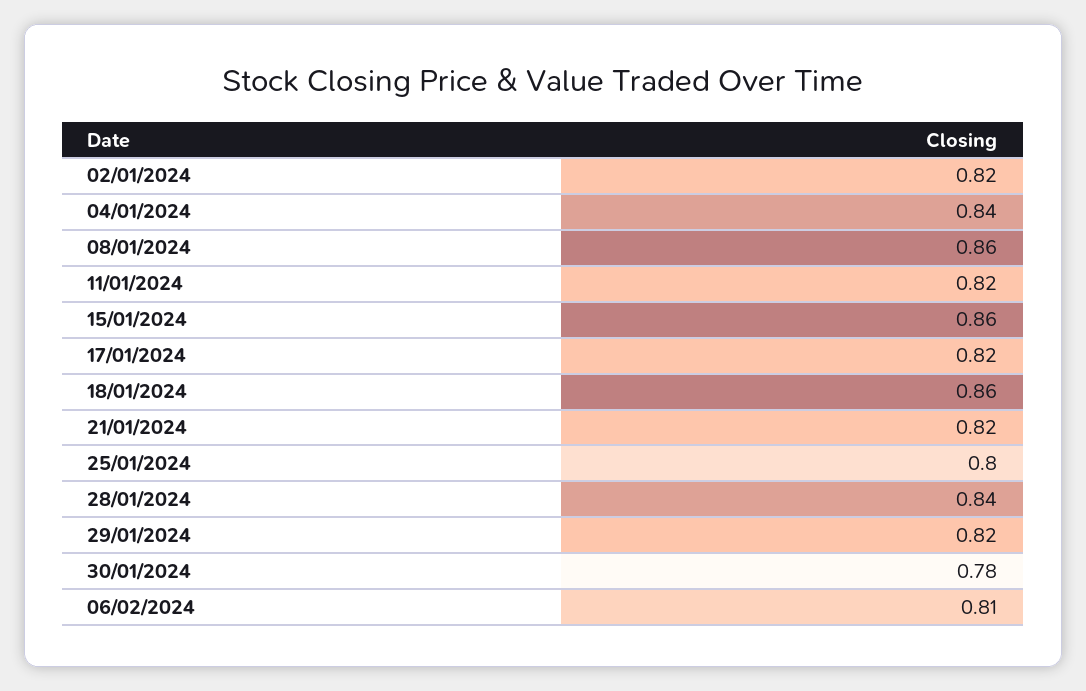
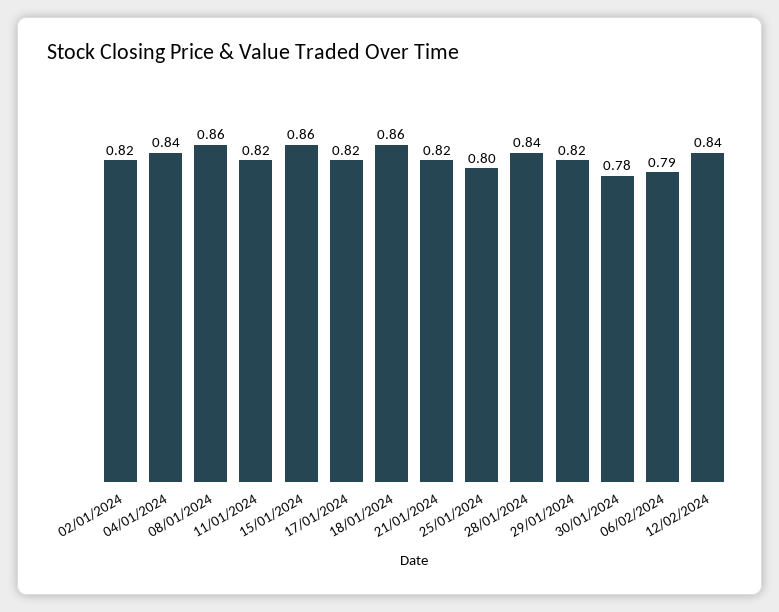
06/02/2024: 0.81 -> 0.79
12/02/2024: none -> 0.84

